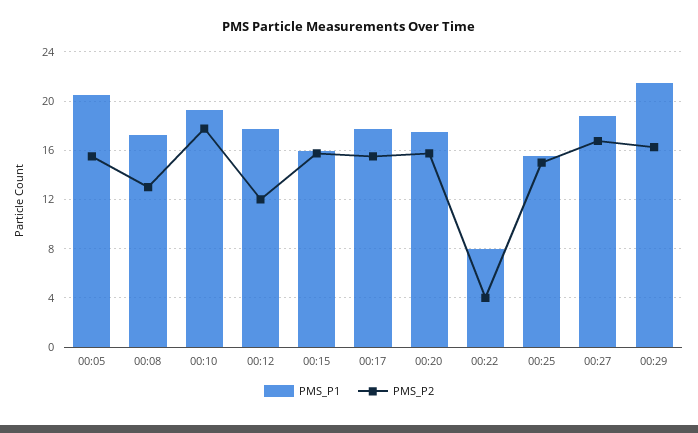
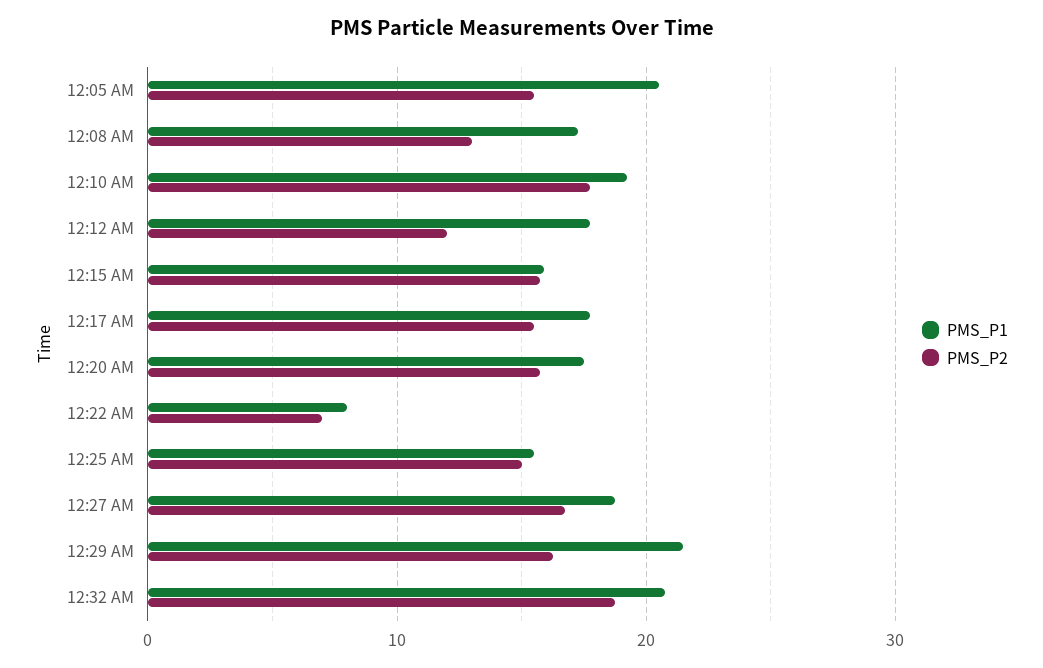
PMS_P2, 00:22: 4 -> 7
PMS_P1, 12:32 AM: none -> 21
PMS_P2, 12:32 AM: none -> 19

